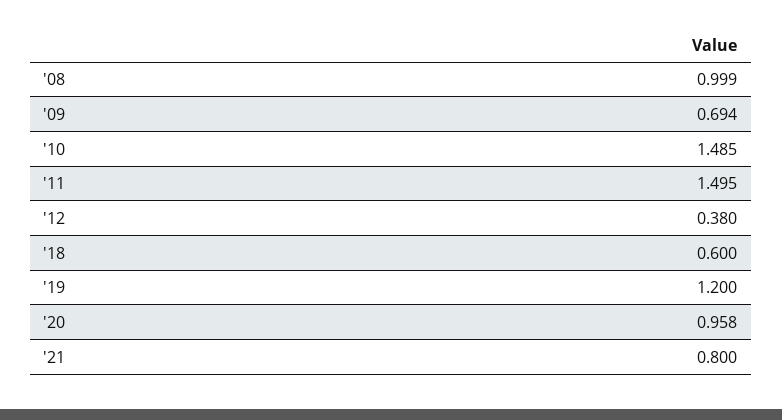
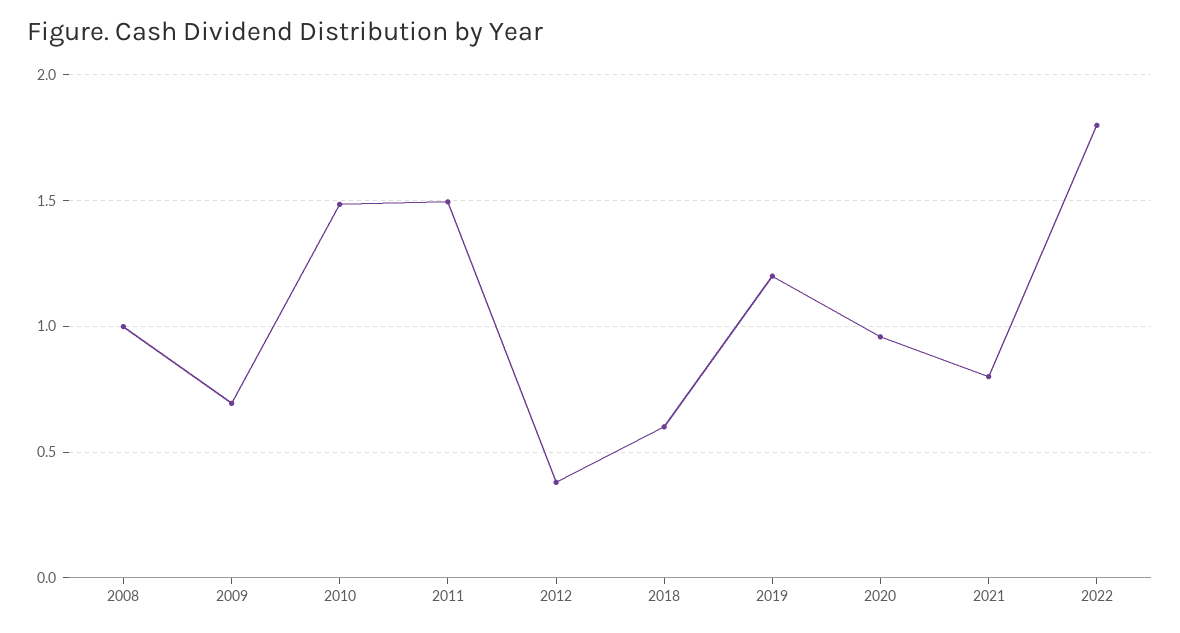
2022: none -> 1.8

